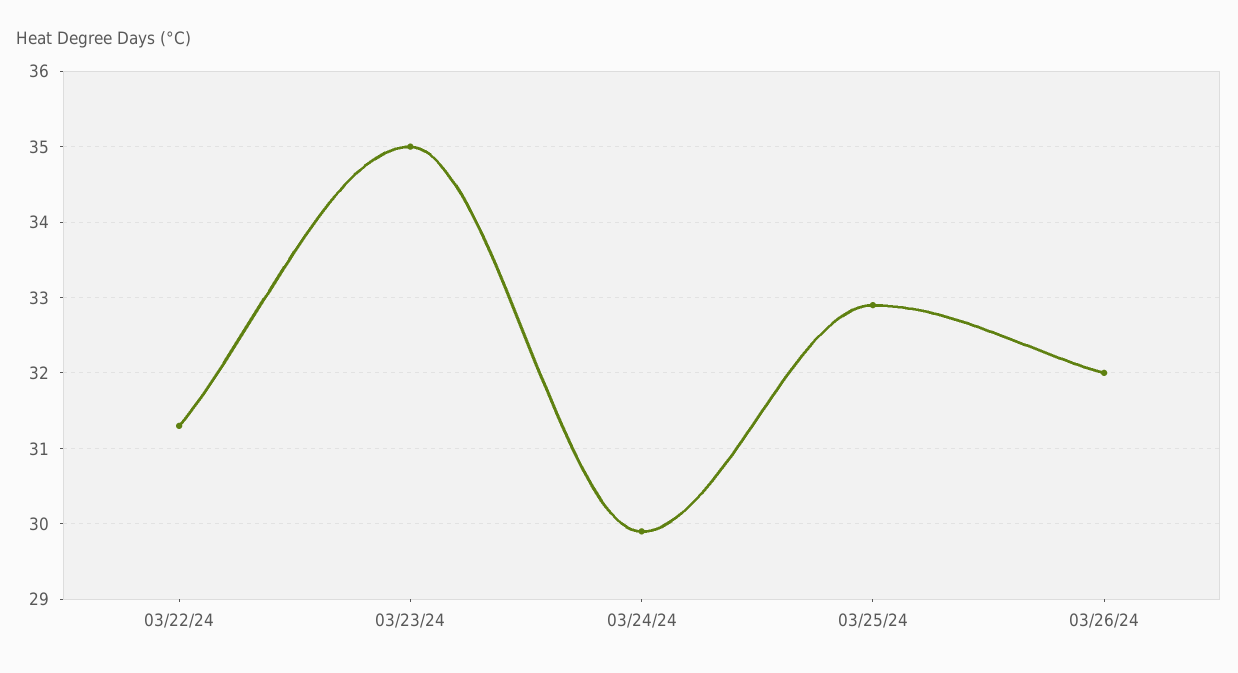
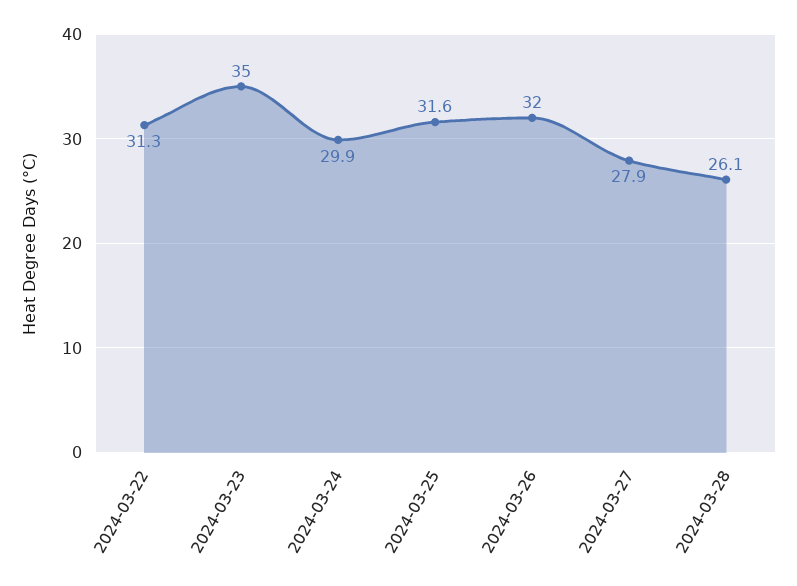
03/25/24: 32.9 -> 31.6
2024-03-27: none -> 27.9
2024-03-28: none -> 26.1

